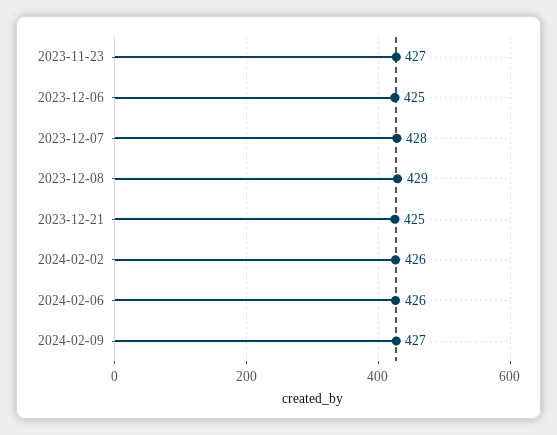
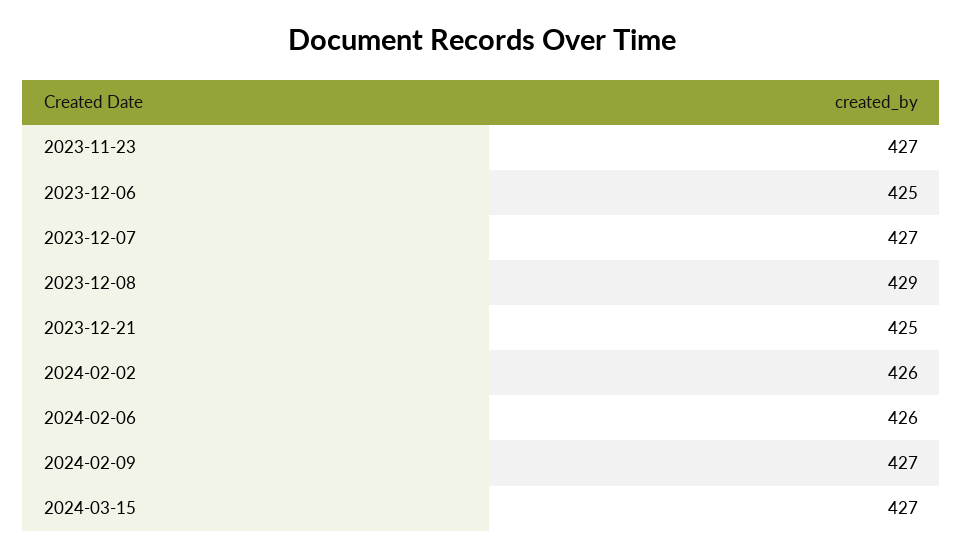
2023-12-07: 428 -> 427
2024-03-15: none -> 427

